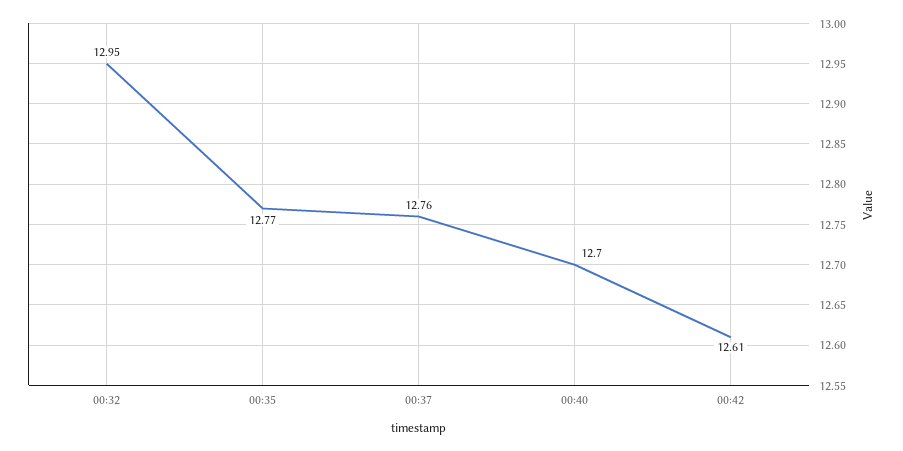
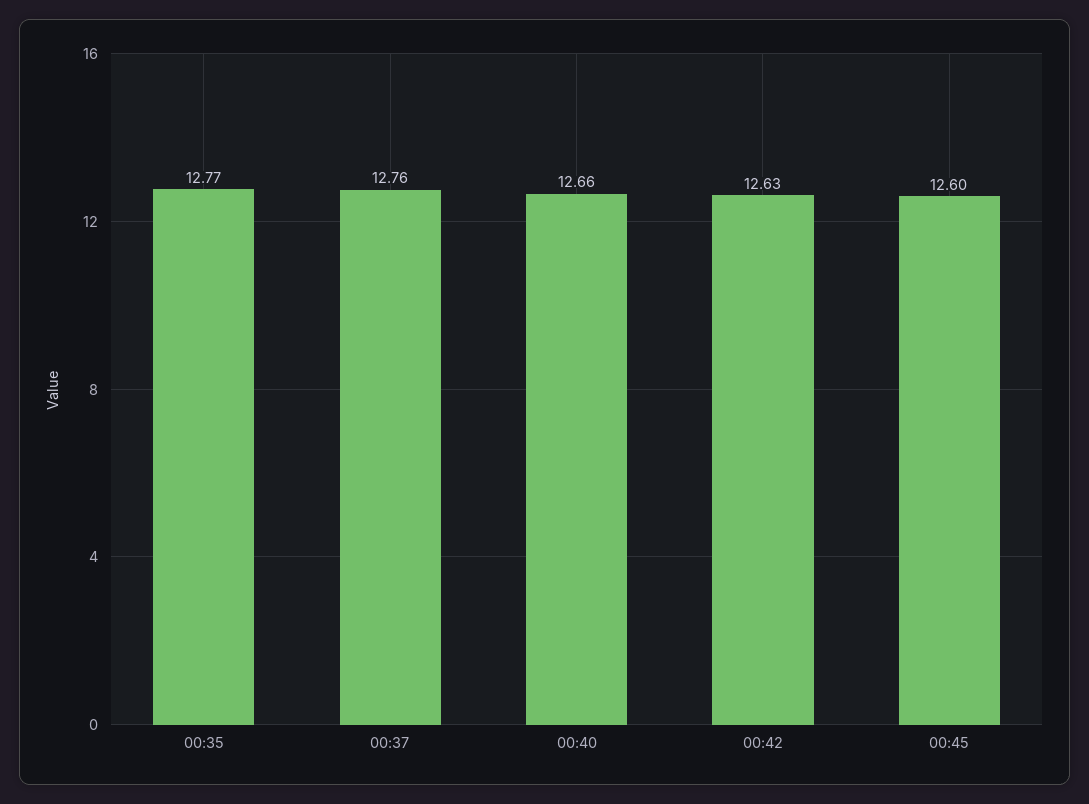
00:32: 12.95 -> none
00:40: 12.7 -> 12.66
00:42: 12.61 -> 12.63
00:45: none -> 12.6

